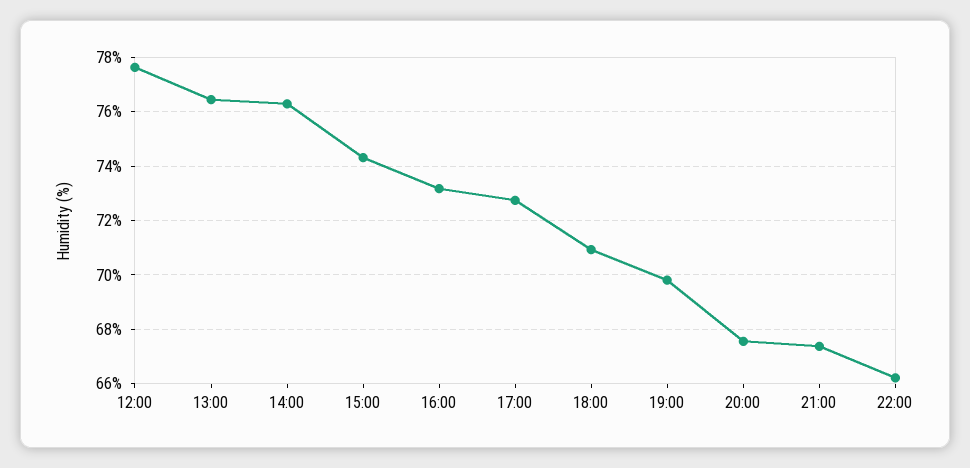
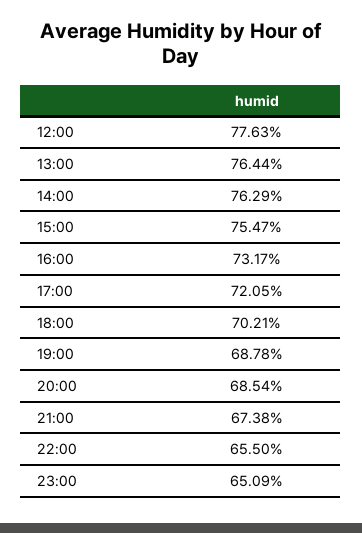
15:00: 74.25 -> 75.47
17:00: 72.75 -> 72.05
18:00: 71 -> 70.21
19:00: 69.75 -> 68.78
20:00: 67.5 -> 68.54
22:00: 66.25 -> 65.5
23:00: none -> 65.09

